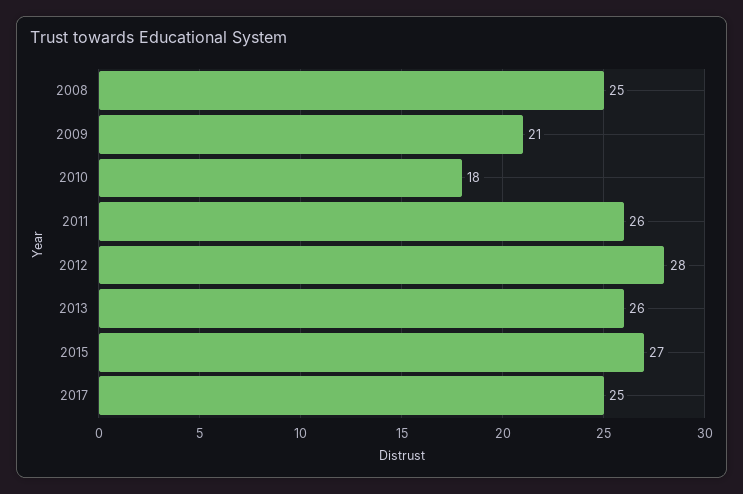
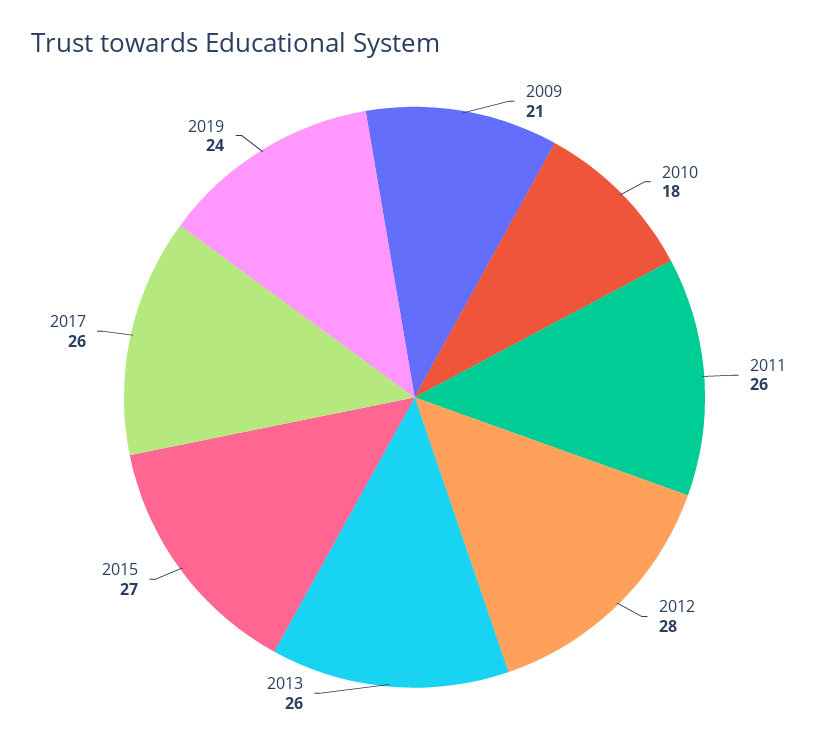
2008: 25 -> none
2017: 25 -> 26
2019: none -> 24

